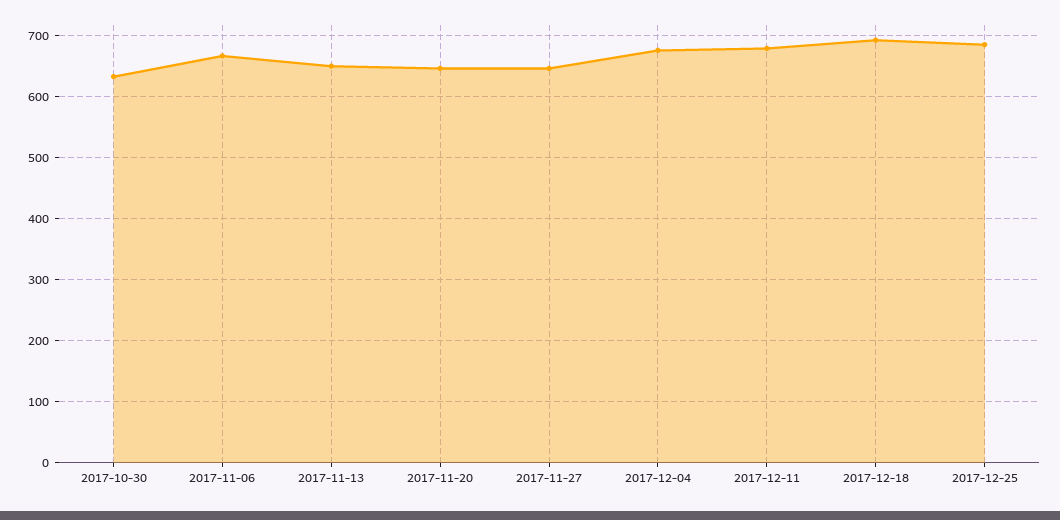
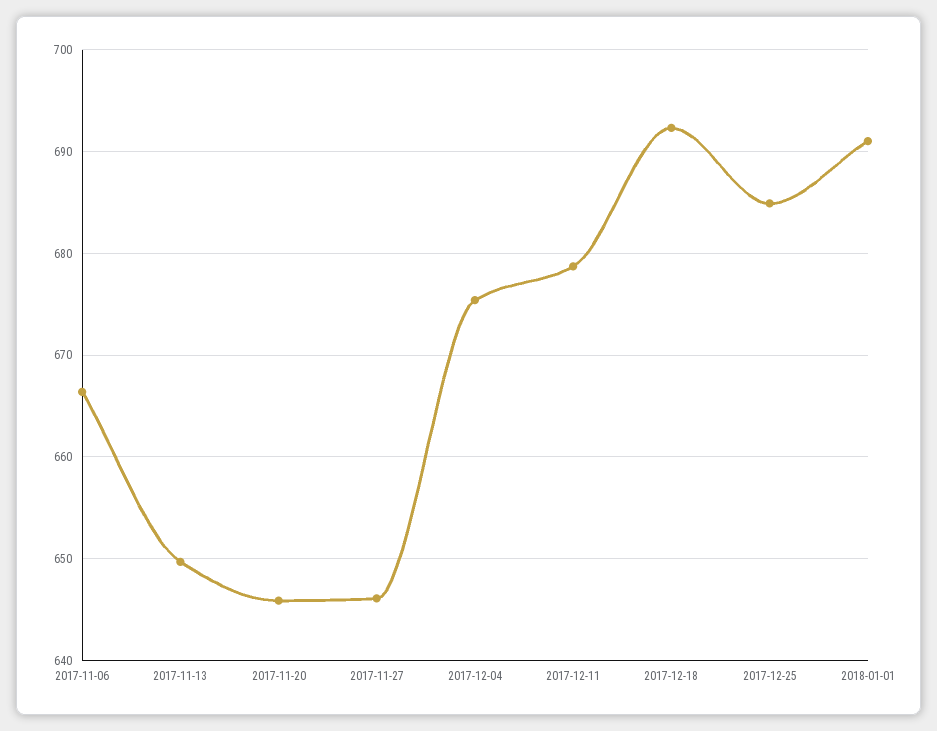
2017-10-30: 630 -> none
2018-01-01: none -> 691

